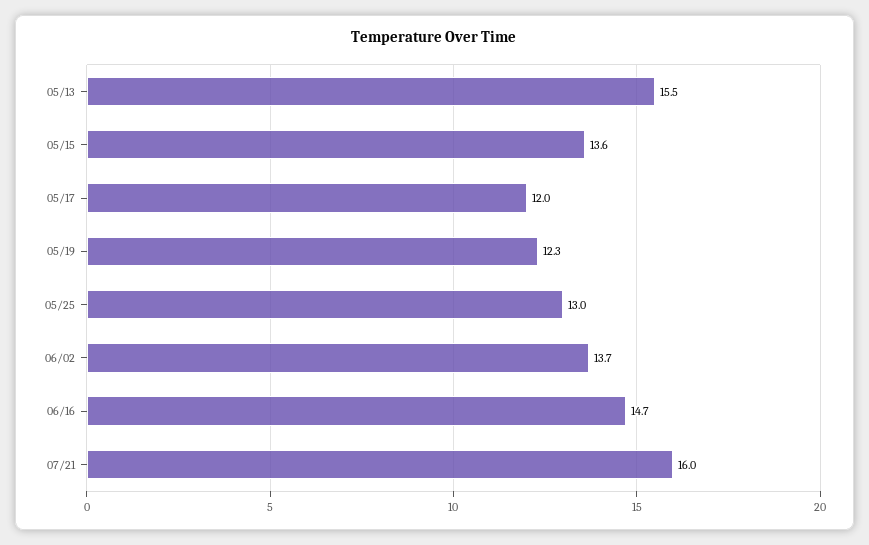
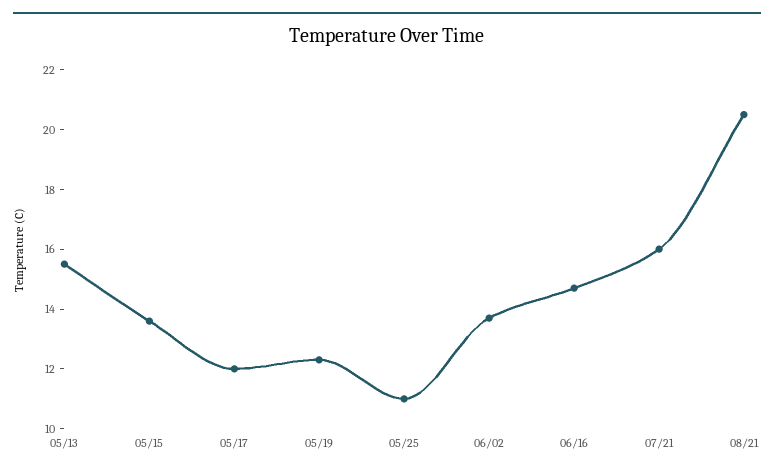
05/25: 13 -> 11
08/21: none -> 20.5

